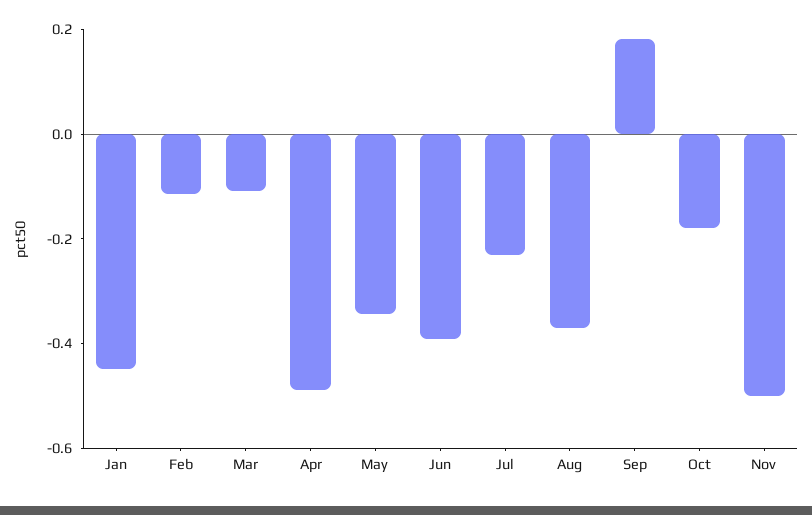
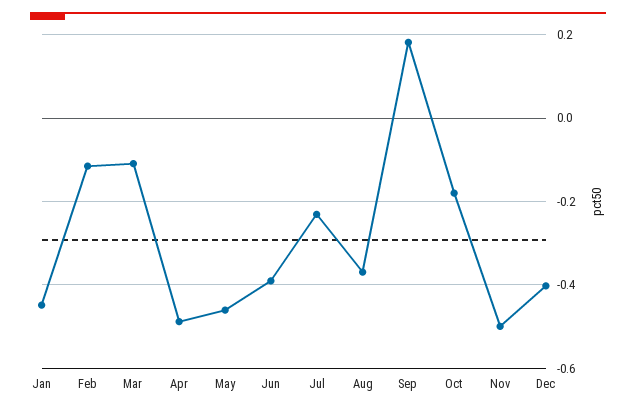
May: -0.35 -> -0.46
Dec: none -> -0.4

